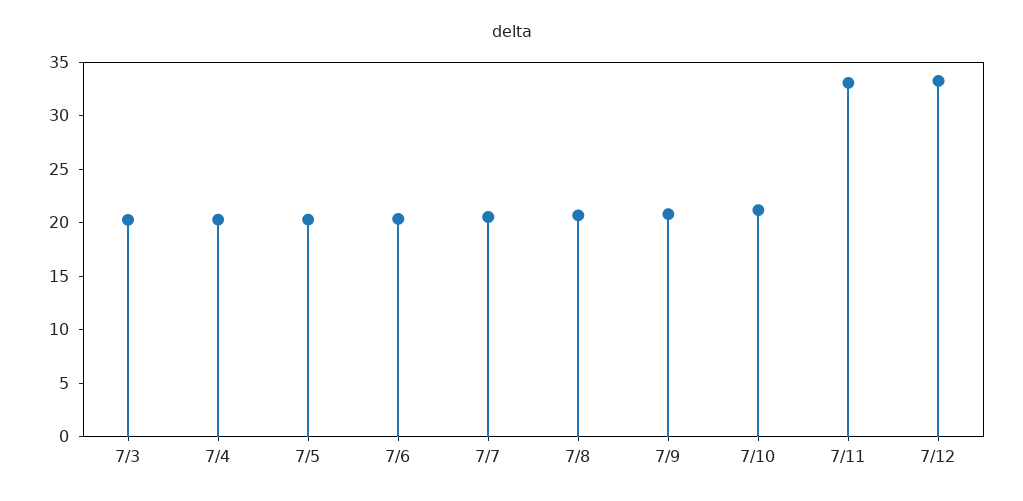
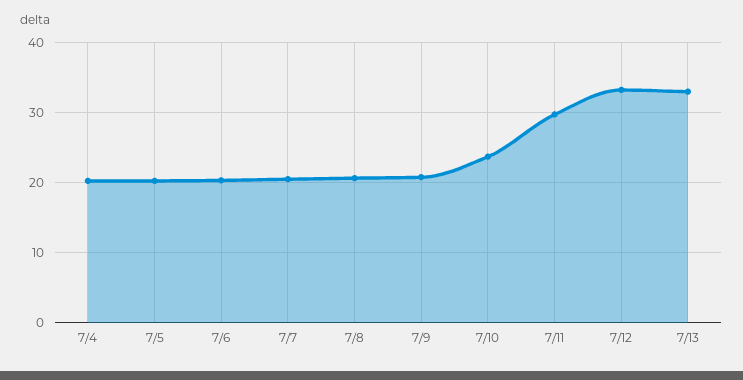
7/3: 20 -> none
7/10: 21 -> 24
7/11: 33 -> 30
7/13: none -> 33

